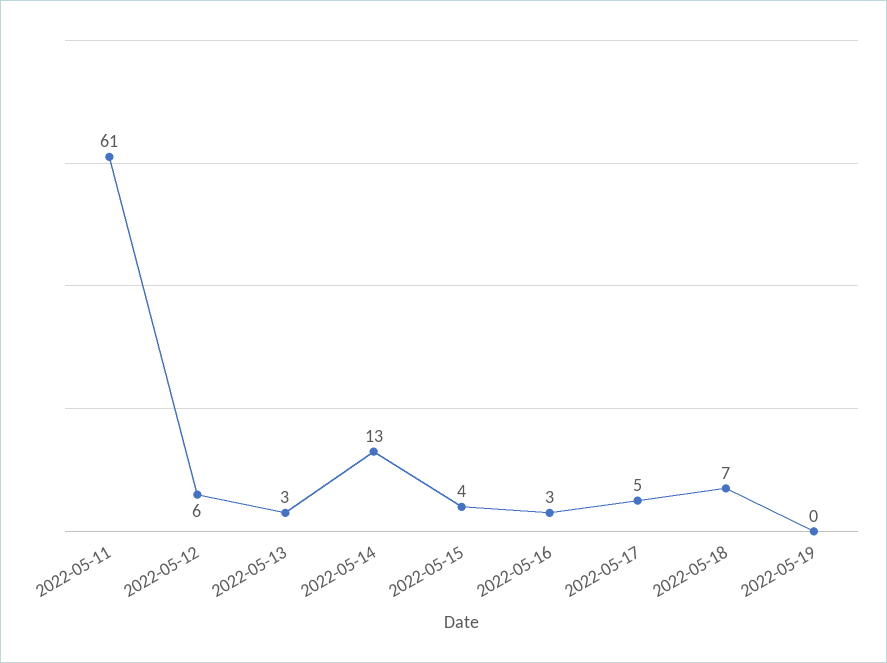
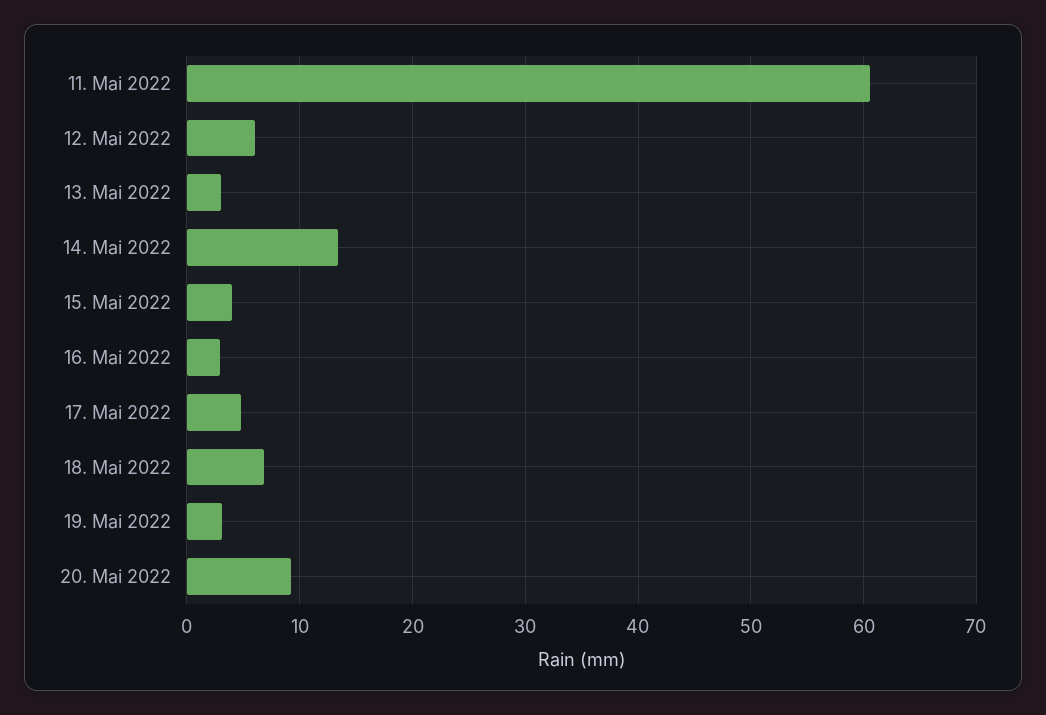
2022-05-19: 0 -> 3
20. Mai 2022: none -> 9

